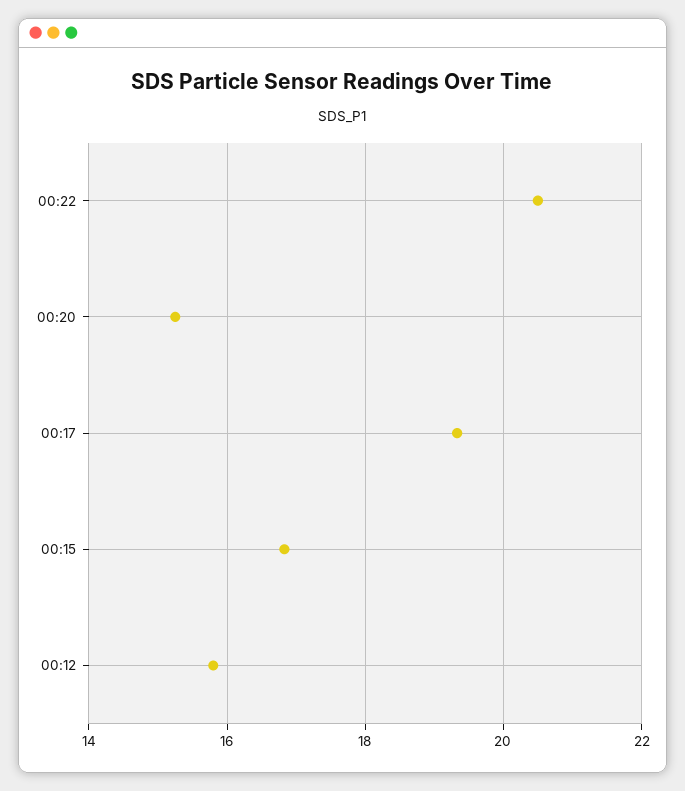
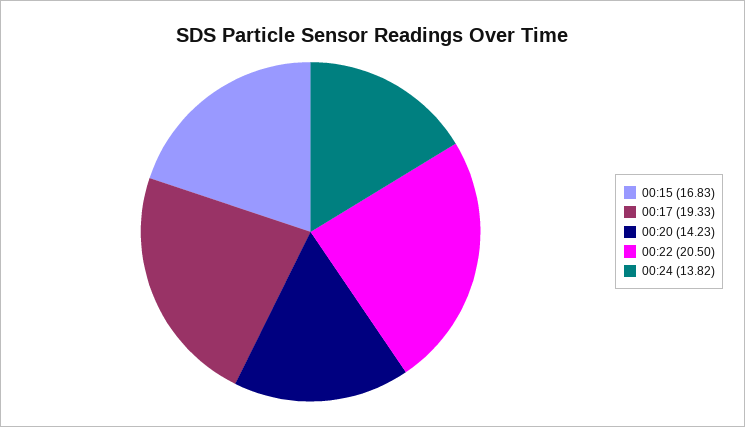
00:20: 15.2 -> 14.23
00:12: 15.8 -> none
00:24: none -> 13.82

